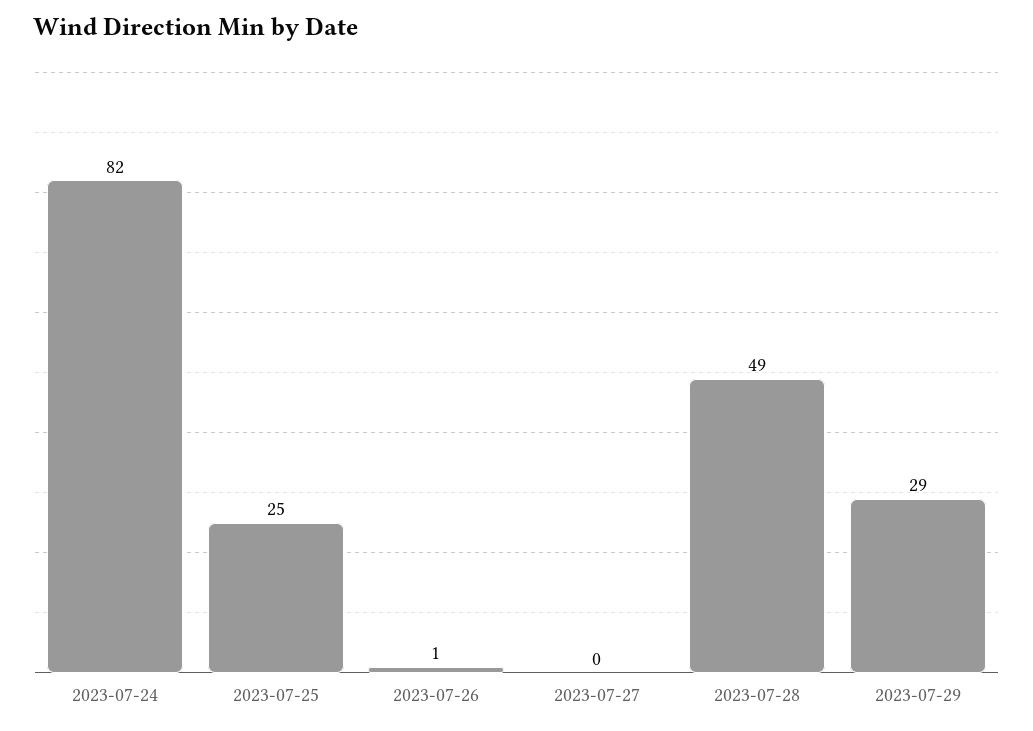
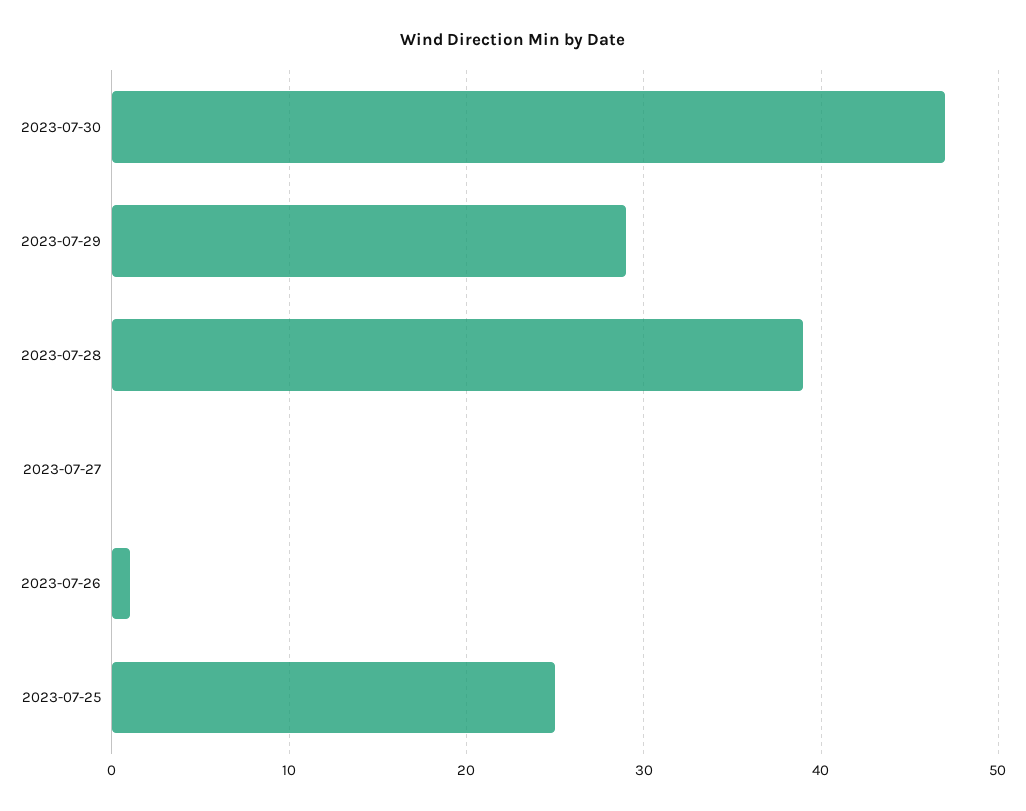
2023-07-24: 82 -> none
2023-07-28: 49 -> 39
2023-07-30: none -> 47

